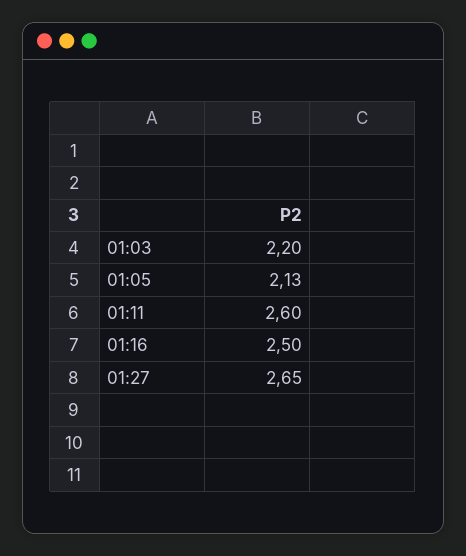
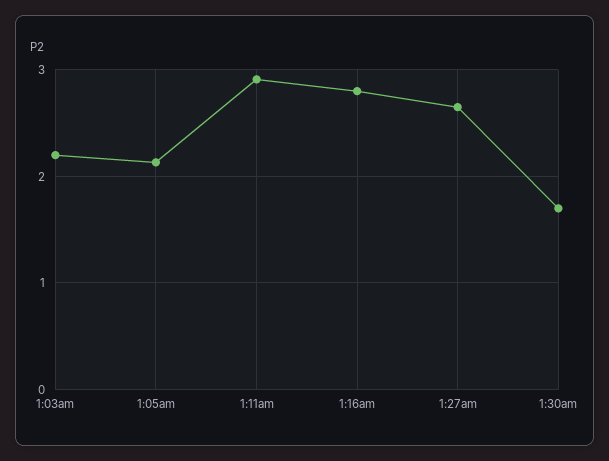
01:11: 2.6 -> 2.9
01:16: 2.5 -> 2.8
1:30am: none -> 1.7

